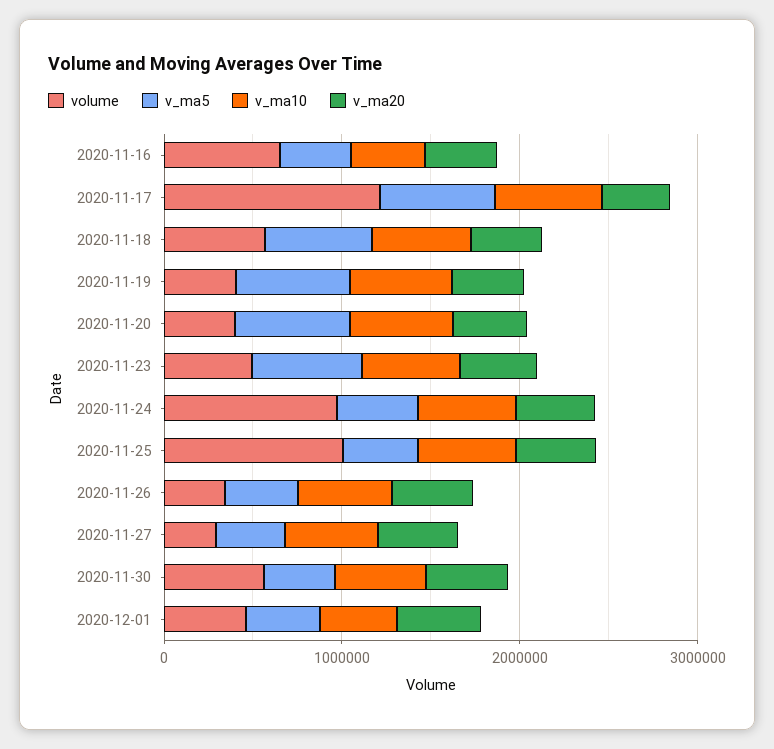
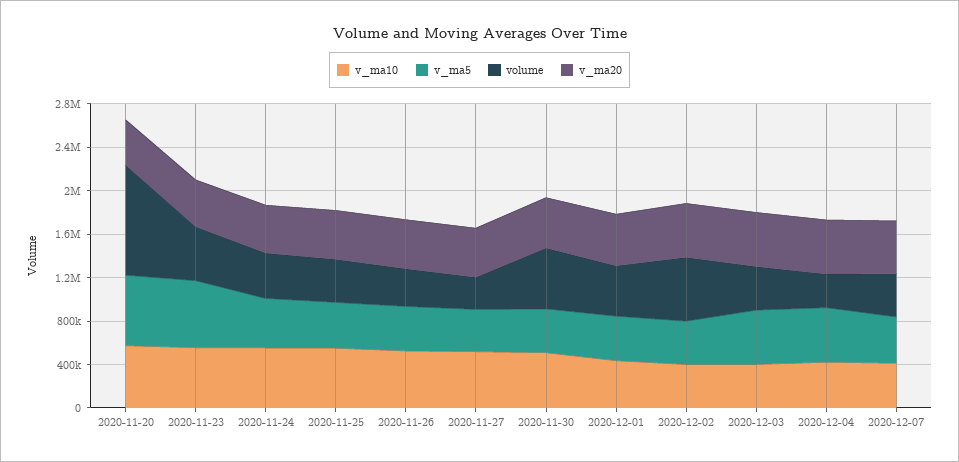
volume, 2020-11-16: 600000 -> none
v_ma5, 2020-11-16: 400000 -> none
v_ma10, 2020-11-16: 400000 -> none
v_ma20, 2020-11-16: 400000 -> none
volume, 2020-11-17: 1200000 -> none
v_ma5, 2020-11-17: 600000 -> none
v_ma10, 2020-11-17: 600000 -> none
v_ma20, 2020-11-17: 400000 -> none
volume, 2020-11-18: 600000 -> none
v_ma5, 2020-11-18: 600000 -> none
v_ma10, 2020-11-18: 600000 -> none
v_ma20, 2020-11-18: 400000 -> none
volume, 2020-11-19: 400000 -> none
v_ma5, 2020-11-19: 600000 -> none
v_ma10, 2020-11-19: 600000 -> none
v_ma20, 2020-11-19: 400000 -> none
volume, 2020-11-20: 400000 -> 1000000
volume, 2020-11-24: 1000000 -> 400000
volume, 2020-11-25: 1000000 -> 400000
v_ma10, 2020-12-02: none -> 400000
v_ma5, 2020-12-02: none -> 400000
volume, 2020-12-02: none -> 600000
v_ma20, 2020-12-02: none -> 500000
v_ma10, 2020-12-03: none -> 400000
v_ma5, 2020-12-03: none -> 500000
volume, 2020-12-03: none -> 400000
v_ma20, 2020-12-03: none -> 500000
v_ma10, 2020-12-04: none -> 400000
v_ma5, 2020-12-04: none -> 500000
volume, 2020-12-04: none -> 300000
v_ma20, 2020-12-04: none -> 500000
v_ma10, 2020-12-07: none -> 400000
v_ma5, 2020-12-07: none -> 400000
volume, 2020-12-07: none -> 400000
v_ma20, 2020-12-07: none -> 500000

